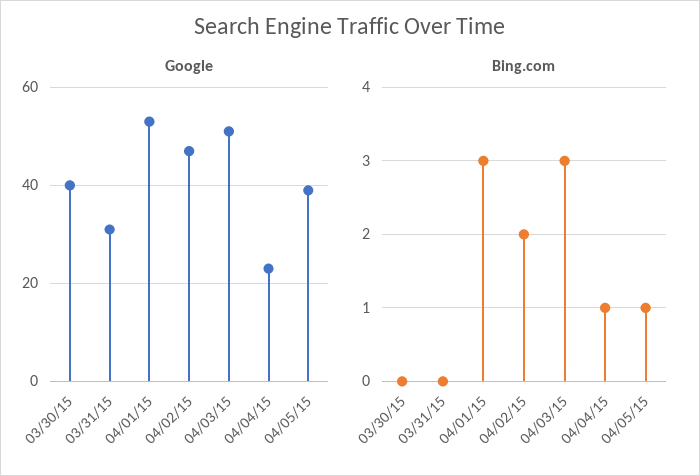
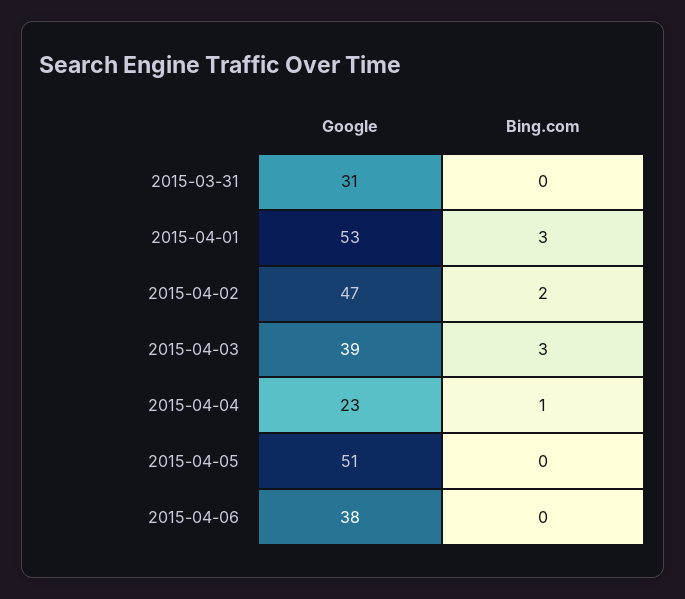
Google, 03/30/15: 40 -> none
Google, 04/03/15: 50 -> 39
Google, 04/05/15: 40 -> 51
Bing.com, 03/30/15: 0 -> none
Bing.com, 04/05/15: 1 -> 0
Google, 2015-04-06: none -> 38
Bing.com, 2015-04-06: none -> 0

